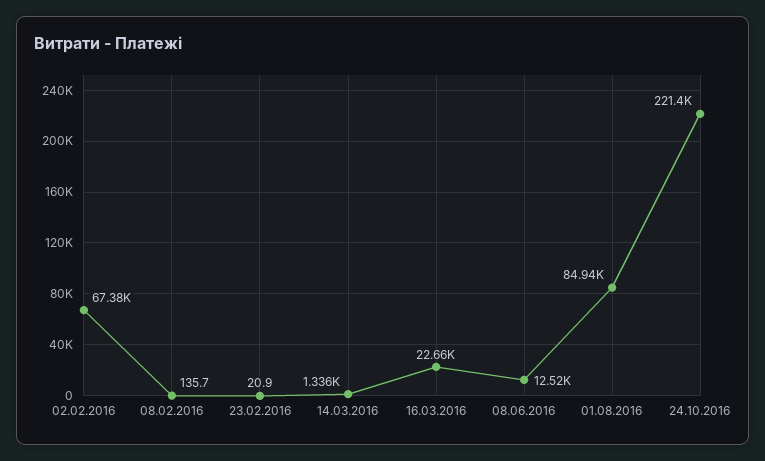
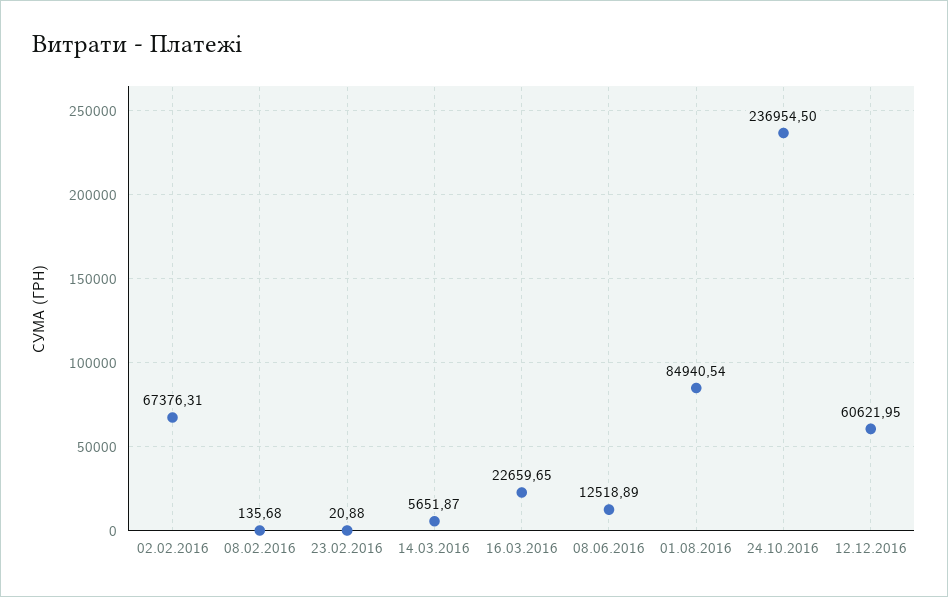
14.03.2016: 1336 -> 5651.87
24.10.2016: 221400 -> 236954.5
12.12.2016: none -> 60621.95

